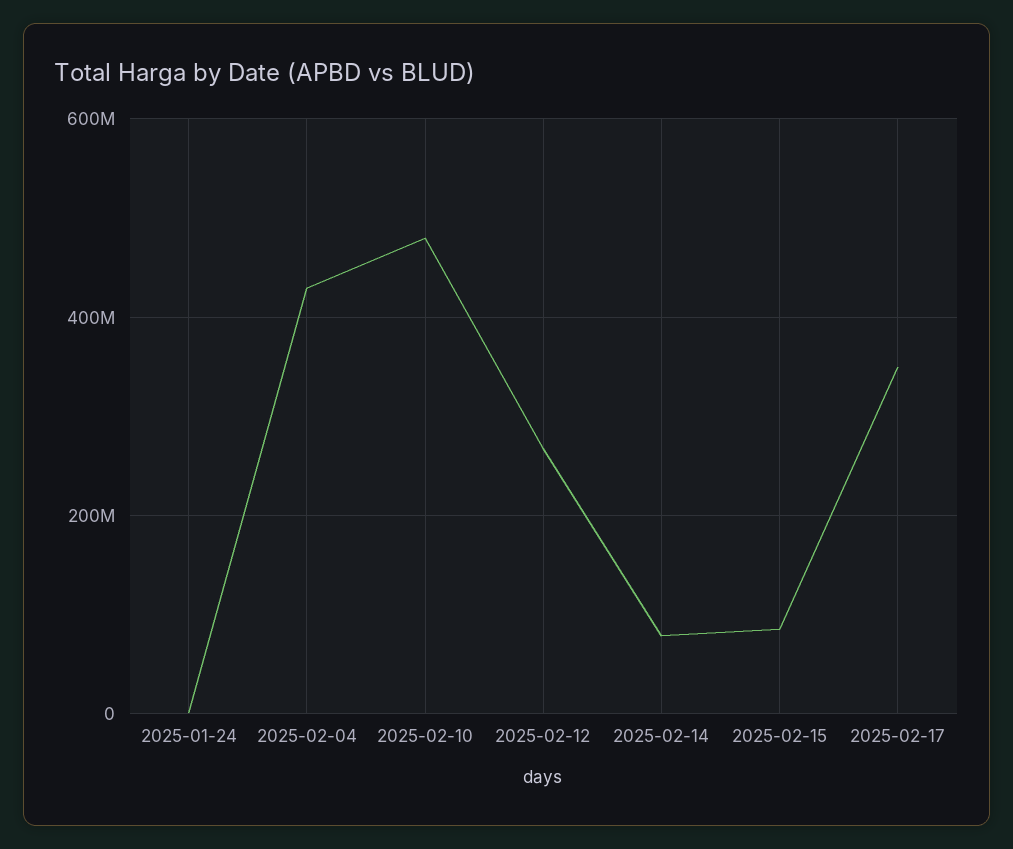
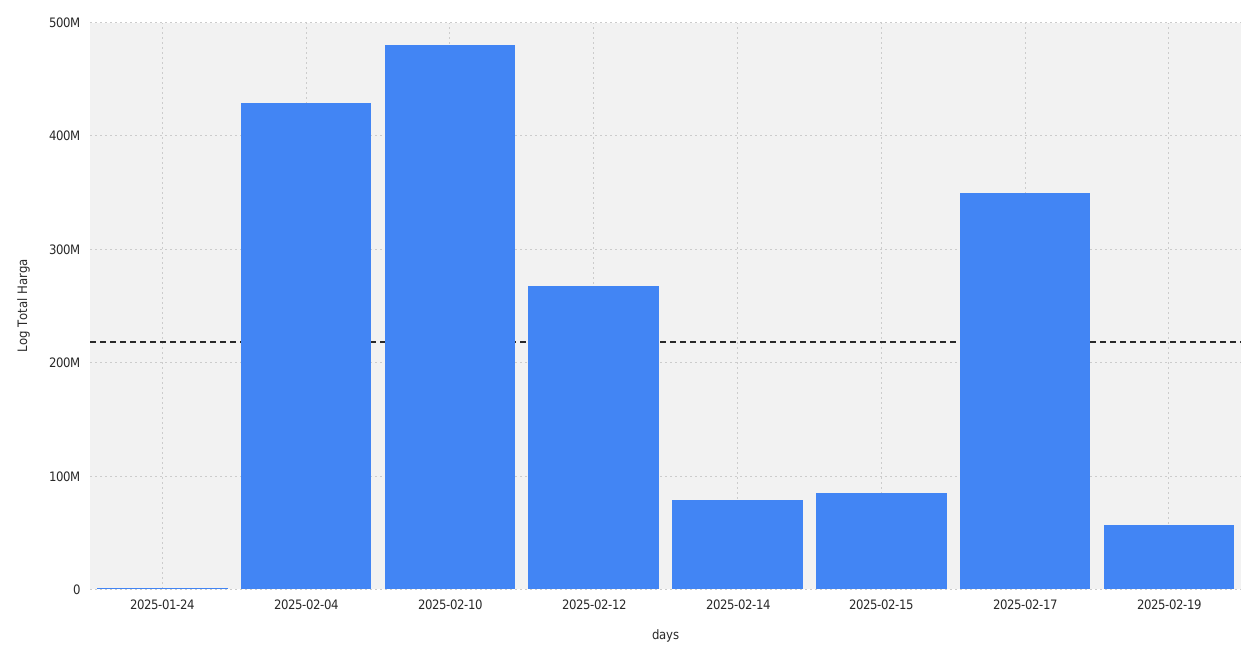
2025-02-19: none -> 60000000

